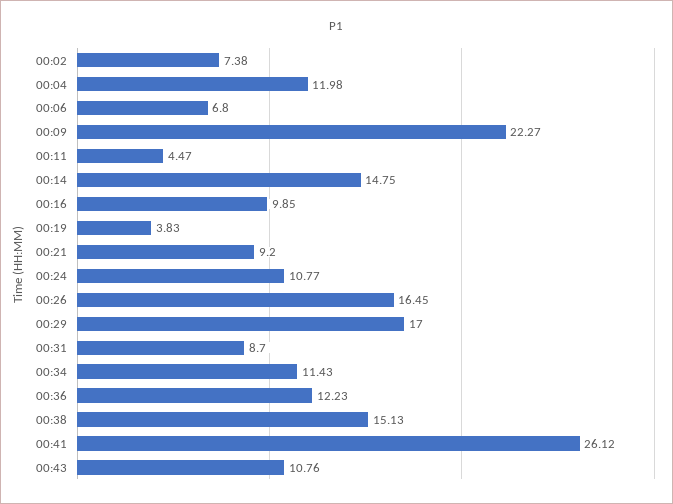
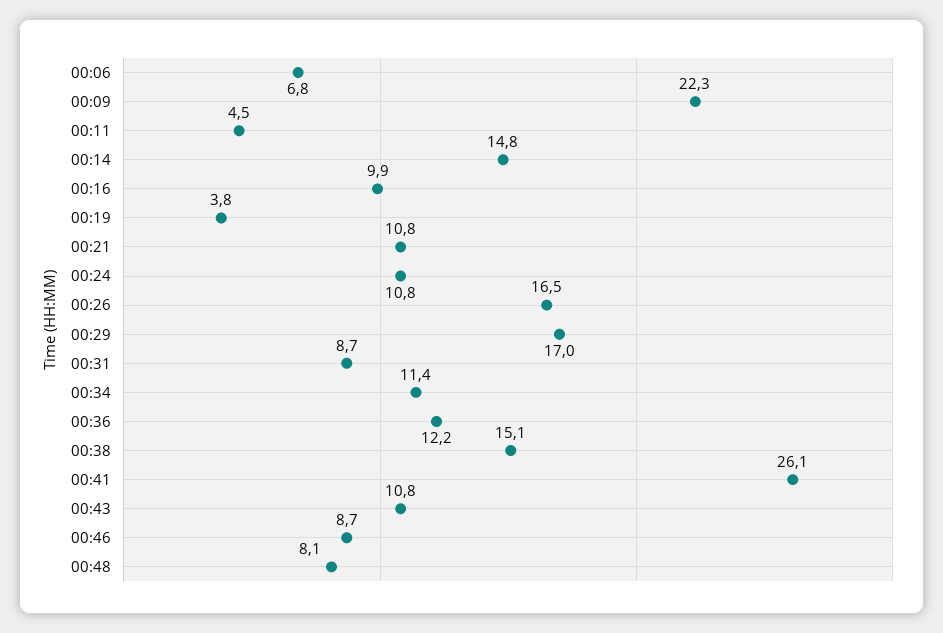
00:02: 7.38 -> none
00:04: 11.98 -> none
00:21: 9.2 -> 10.8
00:46: none -> 8.7
00:48: none -> 8.1

